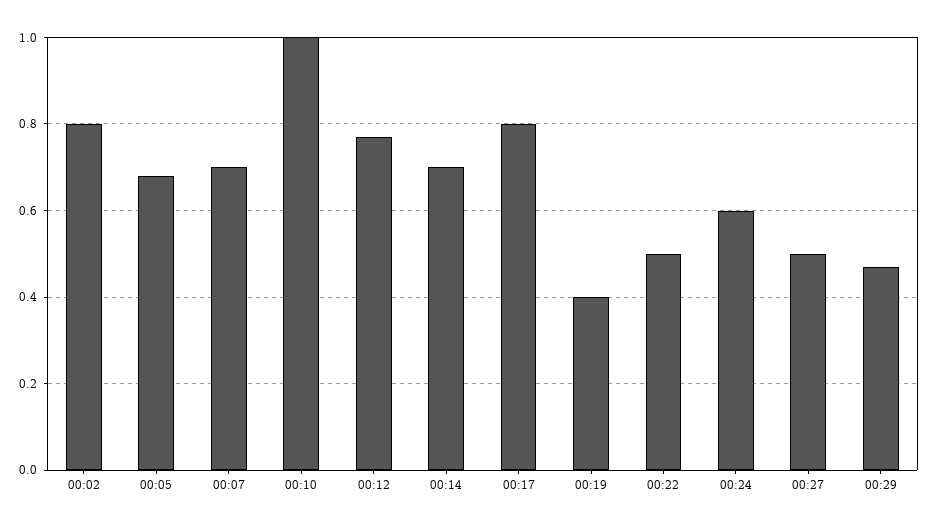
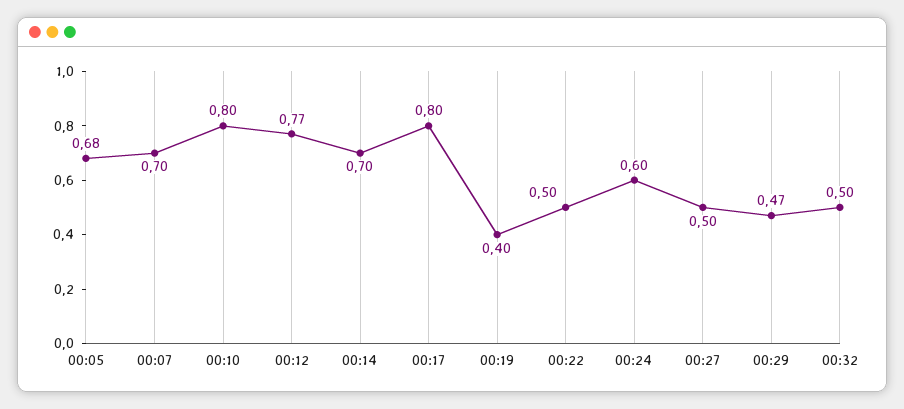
00:02: 0.8 -> none
00:10: 1 -> 0.8
00:32: none -> 0.5

